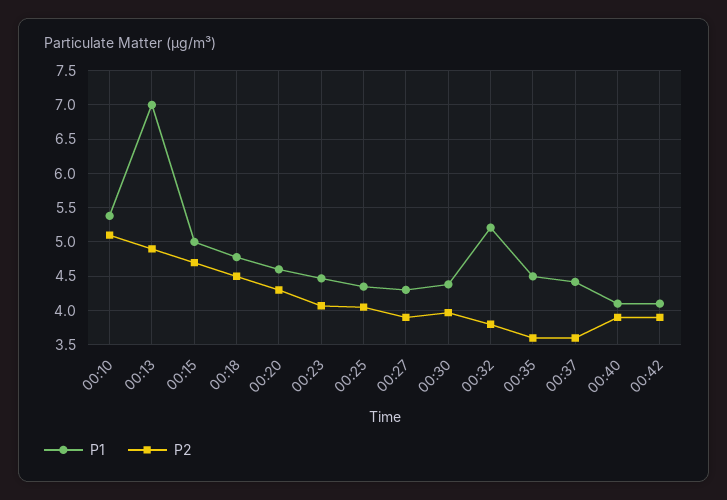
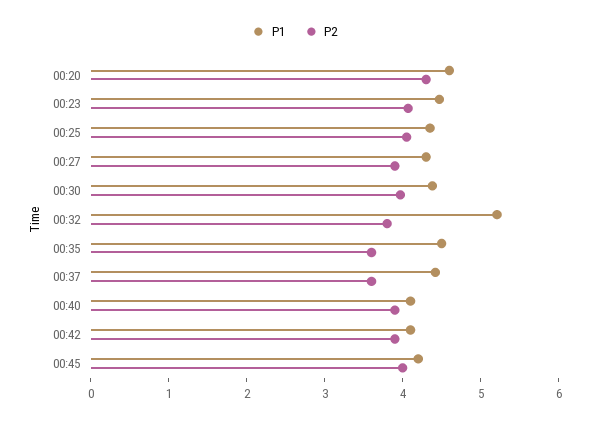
P1, 00:10: 5.4 -> none
P2, 00:10: 5.1 -> none
P1, 00:13: 7 -> none
P2, 00:13: 4.9 -> none
P1, 00:15: 5 -> none
P2, 00:15: 4.7 -> none
P1, 00:18: 4.8 -> none
P2, 00:18: 4.5 -> none
P1, 00:45: none -> 4.2
P2, 00:45: none -> 4

